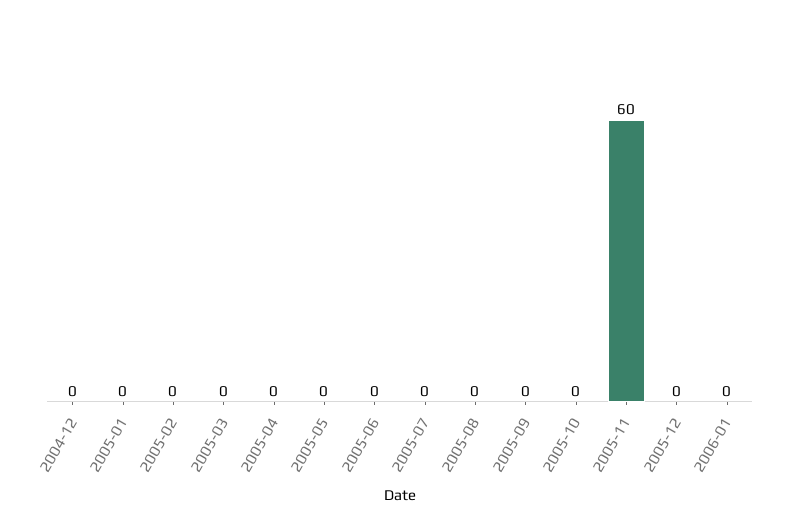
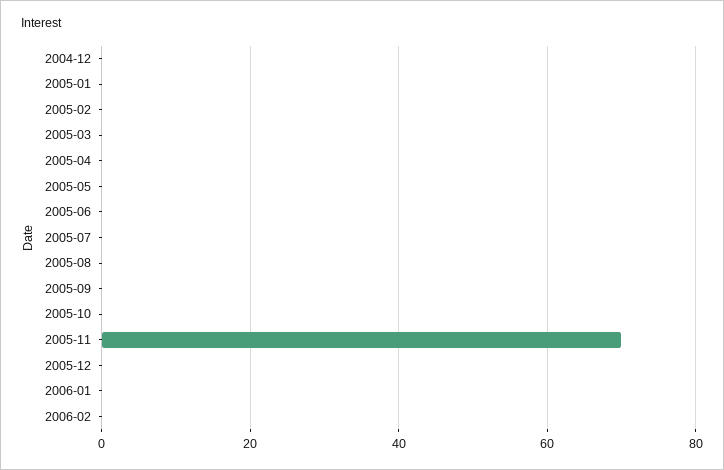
2005-11: 60 -> 70
2006-02: none -> 0

